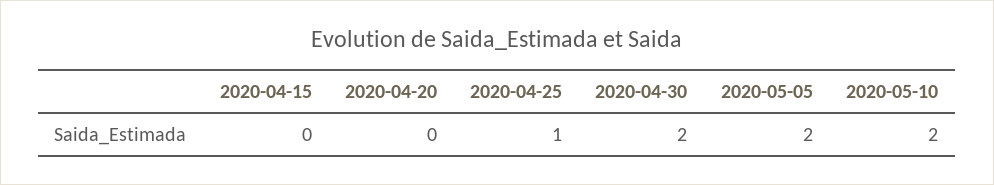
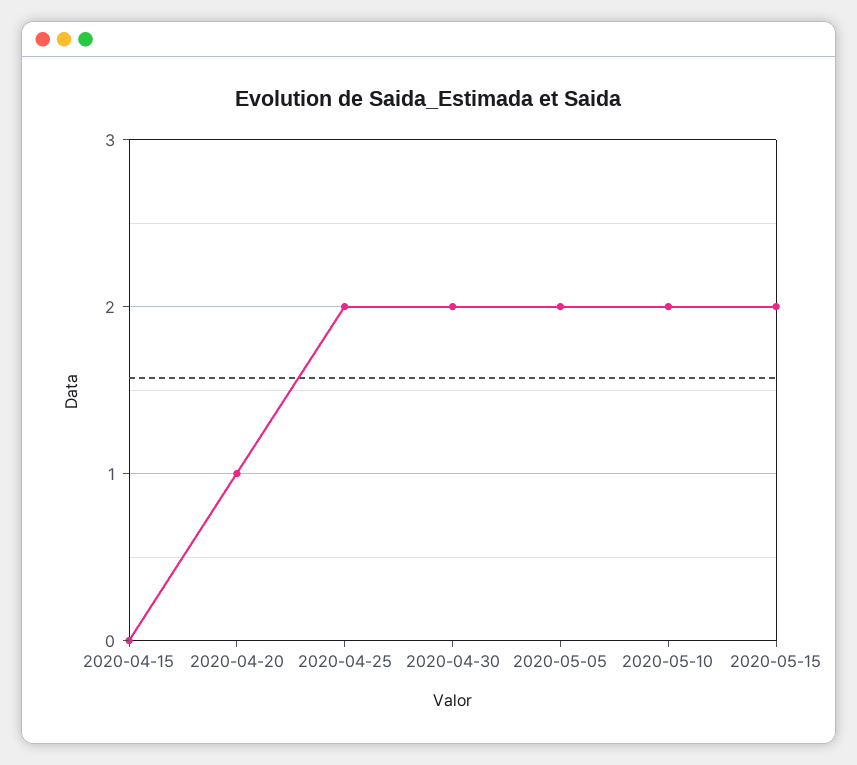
2020-04-20: 0 -> 1
2020-04-25: 1 -> 2
2020-05-15: none -> 2

